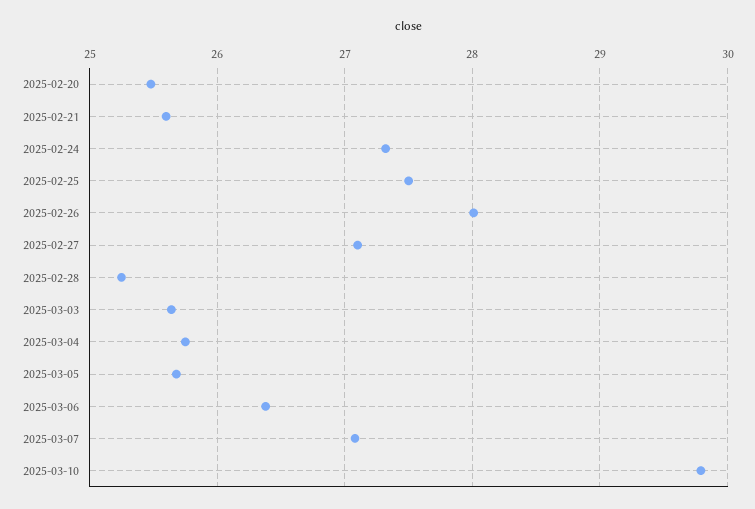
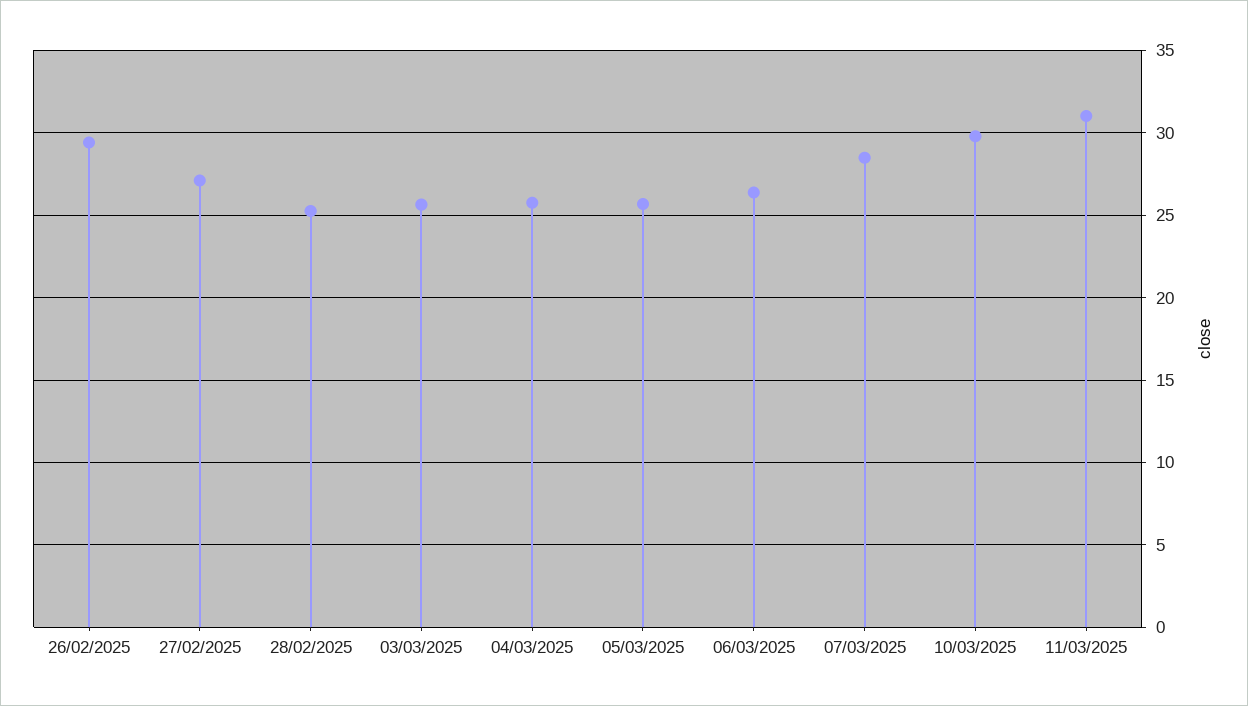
2025-02-20: 25.5 -> none
2025-02-21: 25.6 -> none
2025-02-24: 27.3 -> none
2025-02-25: 27.5 -> none
2025-02-26: 28 -> 29.5
2025-03-07: 27.1 -> 28.5
11/03/2025: none -> 31

